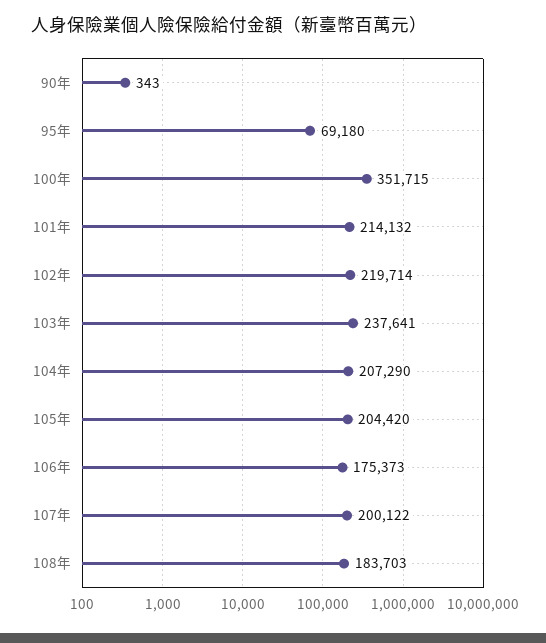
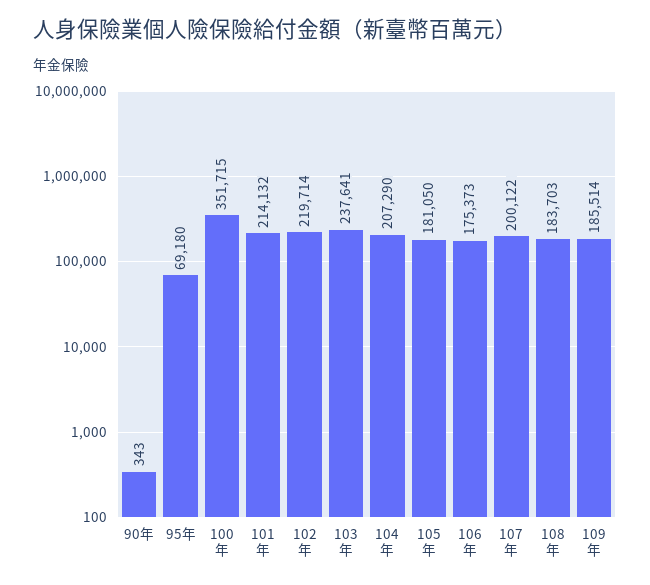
105年: 204420 -> 181050
109年: none -> 185514

